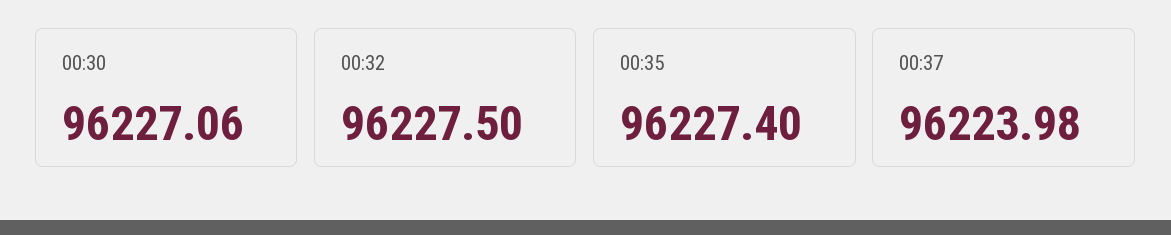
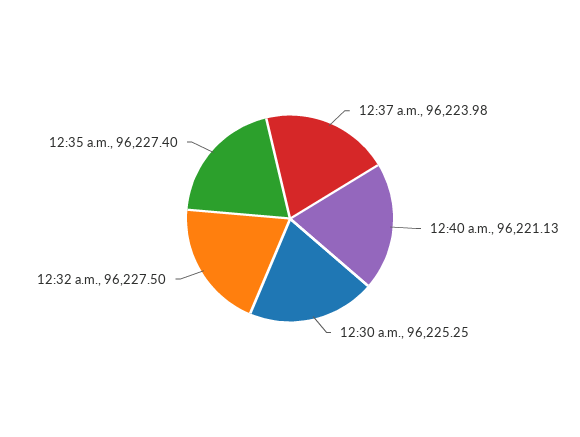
00:30: 96227.06 -> 96225.25
12:40 a.m.: none -> 96221.13

